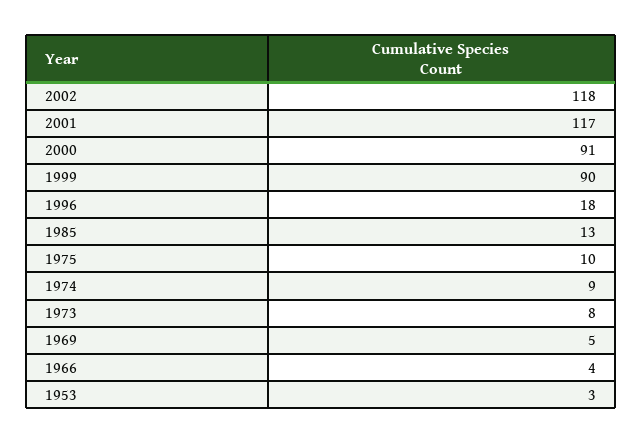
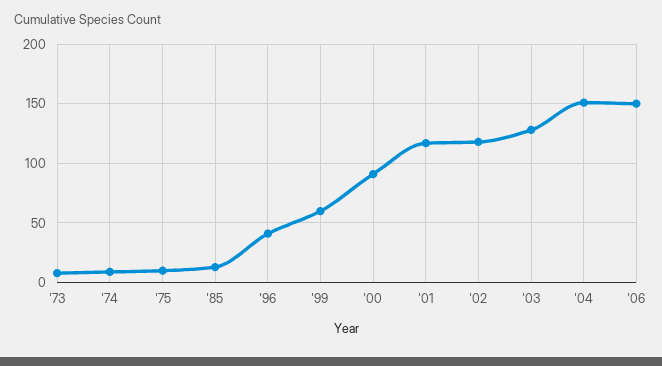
1999: 90 -> 60
1996: 18 -> 40
1969: 5 -> none
1966: 4 -> none
1953: 3 -> none
'03: none -> 130
'04: none -> 150
'06: none -> 150

